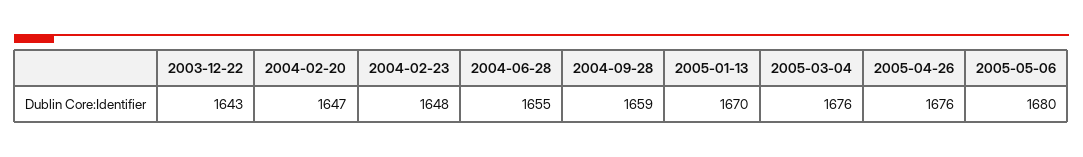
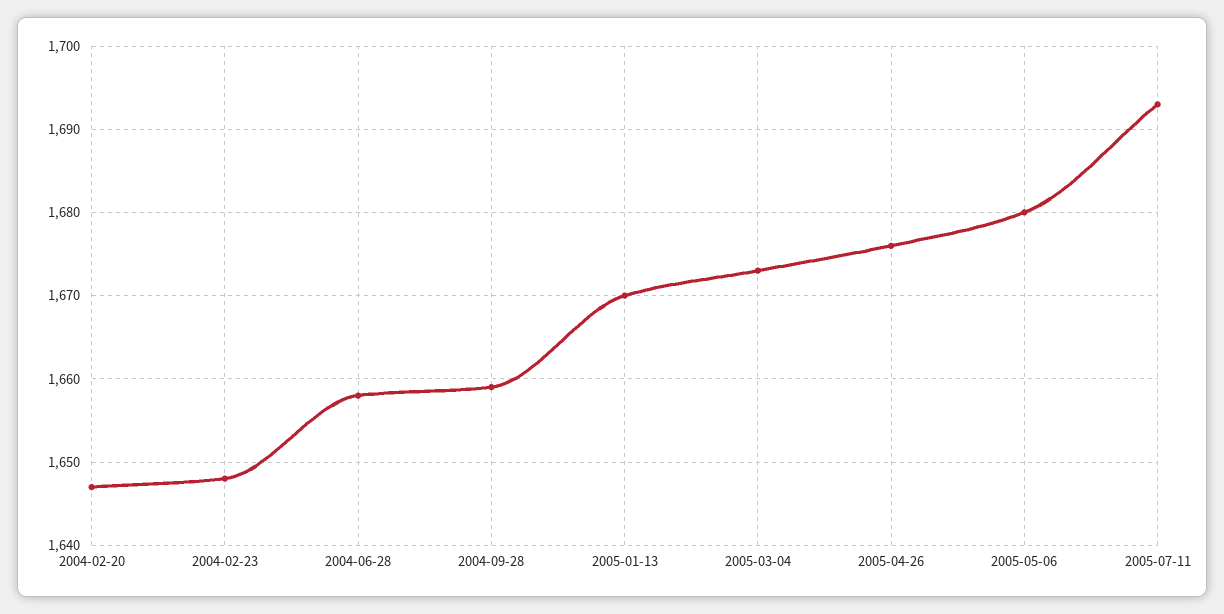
2003-12-22: 1643 -> none
2004-06-28: 1655 -> 1658
2005-03-04: 1676 -> 1673
2005-07-11: none -> 1693

